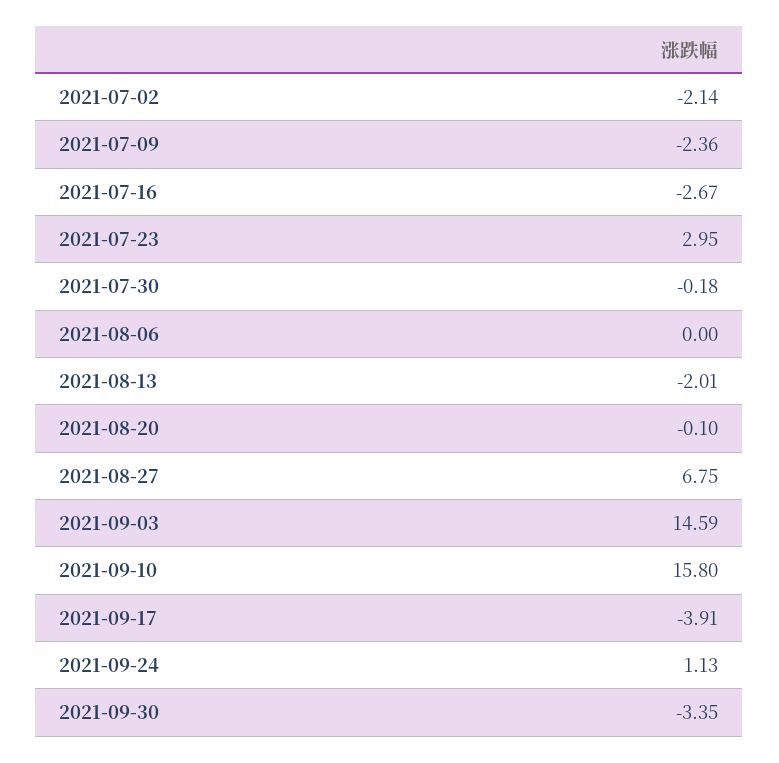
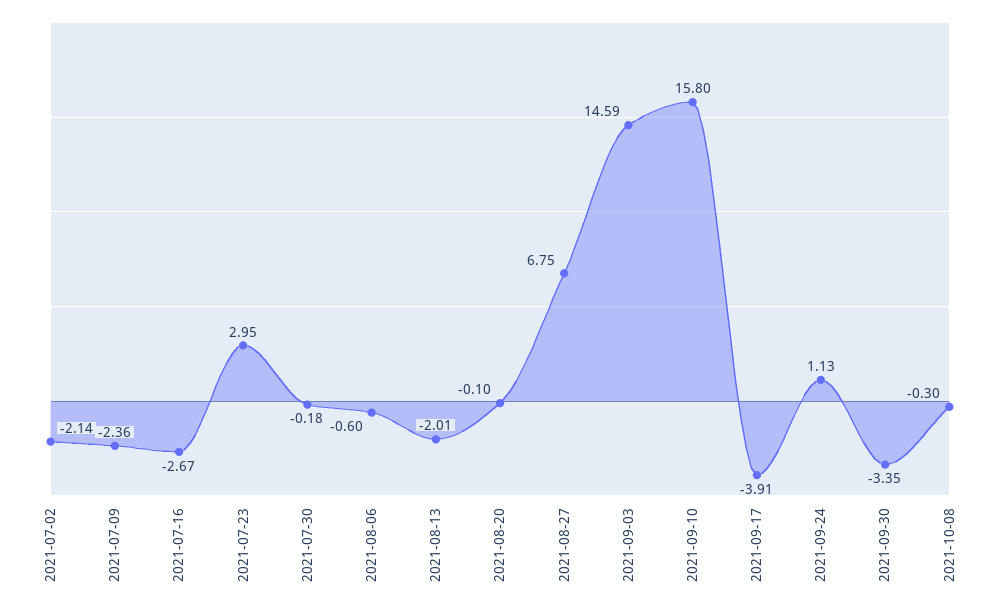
2021-08-06: 0 -> -0.6
2021-10-08: none -> -0.3

